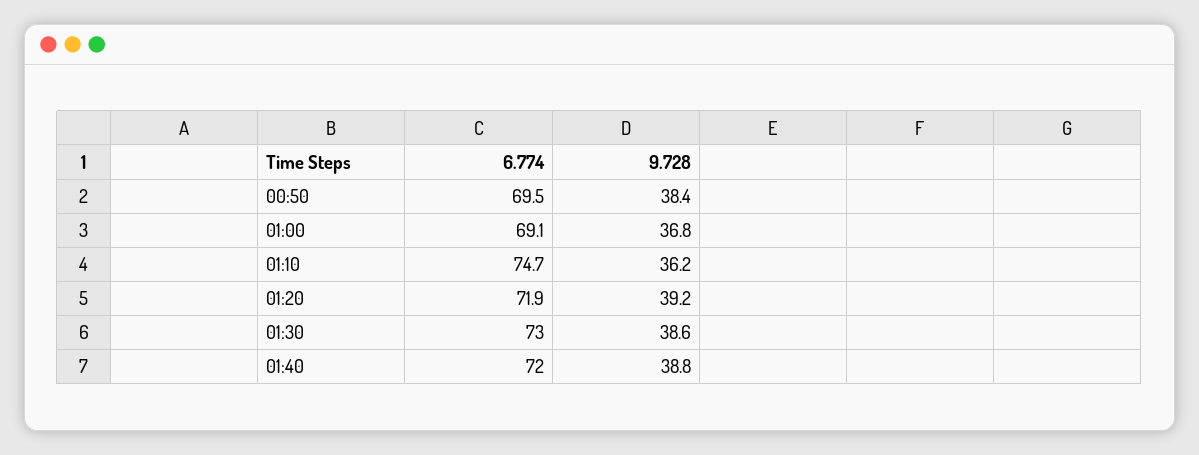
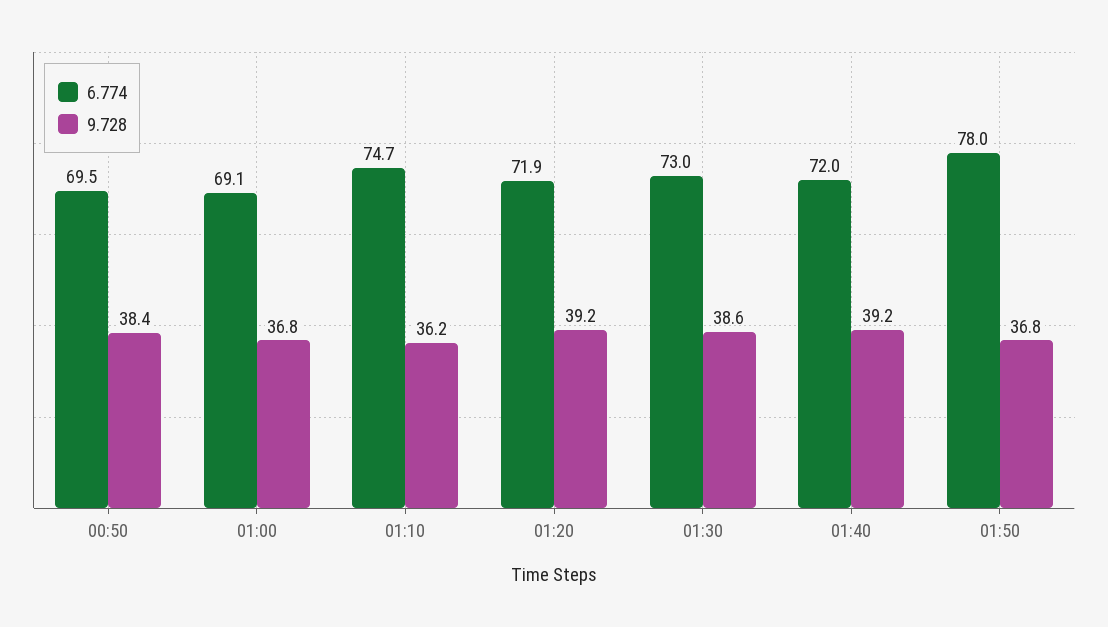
9.728, 01:40: 38.8 -> 39.2
6.774, 01:50: none -> 78
9.728, 01:50: none -> 36.8

